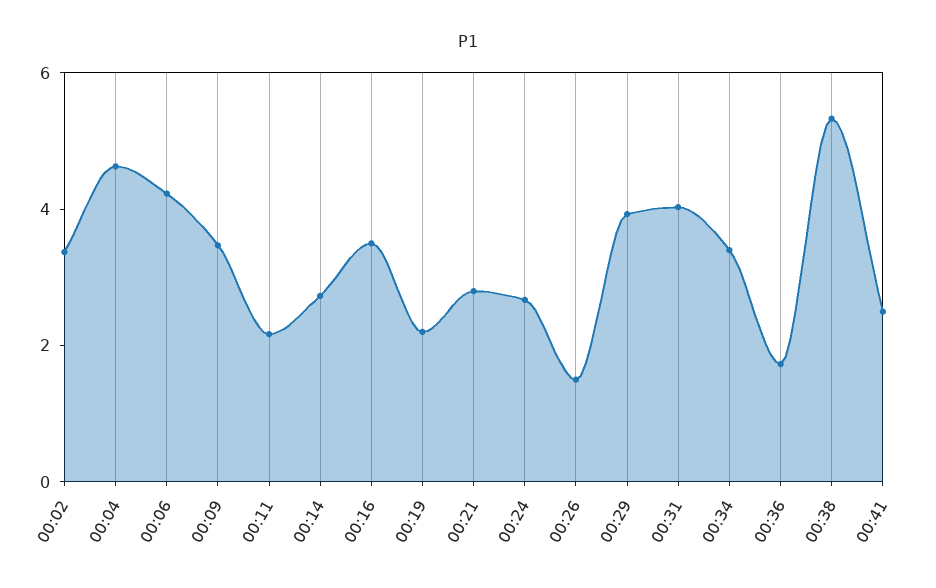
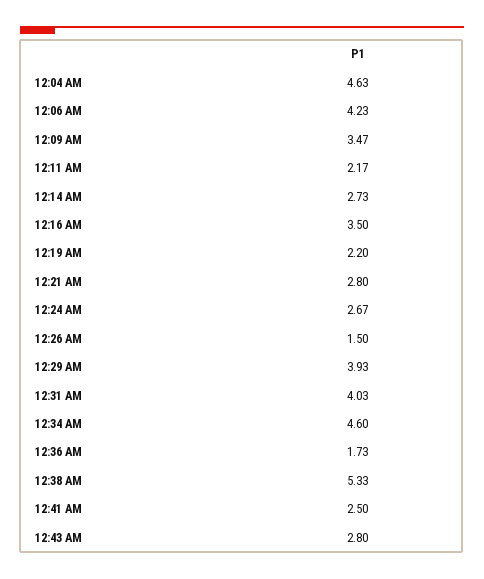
00:02: 3.5 -> none
00:34: 3.5 -> 4.6
12:43 AM: none -> 2.8

